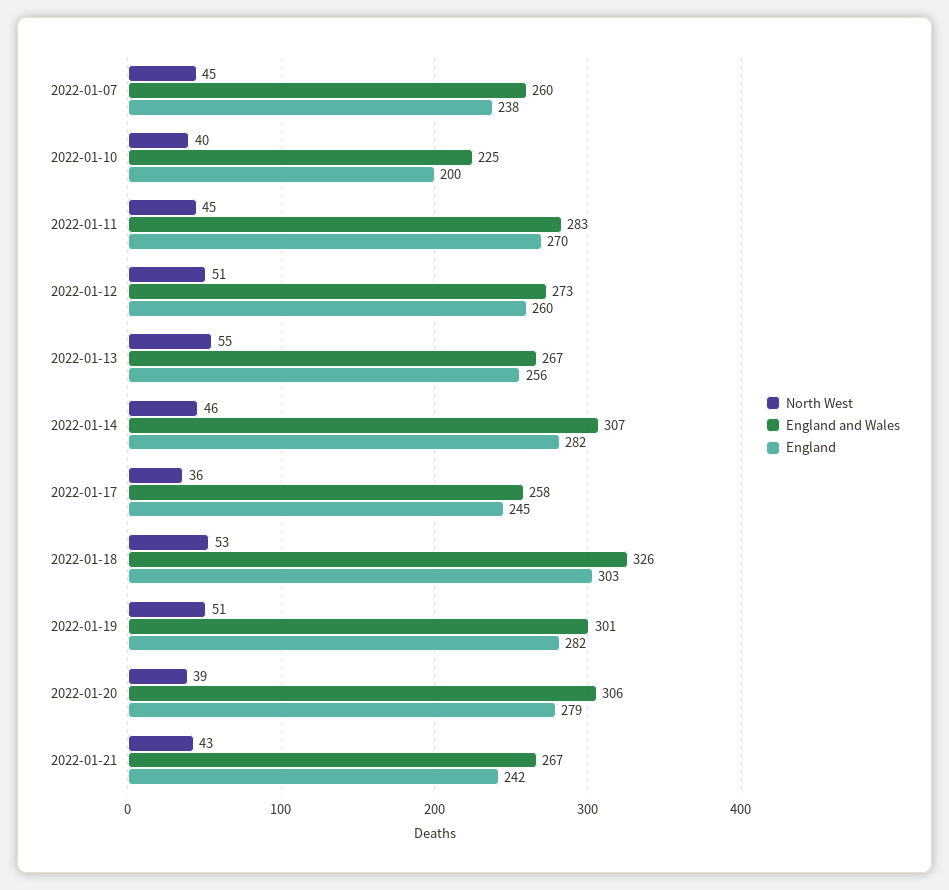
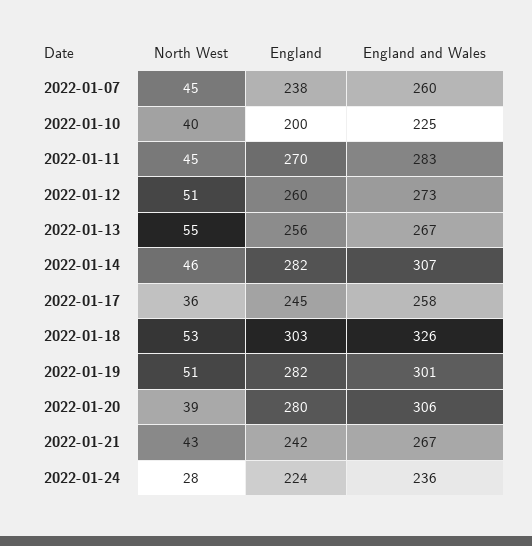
England, 2022-01-20: 279 -> 280
North West, 2022-01-24: none -> 28
England, 2022-01-24: none -> 224
England and Wales, 2022-01-24: none -> 236

